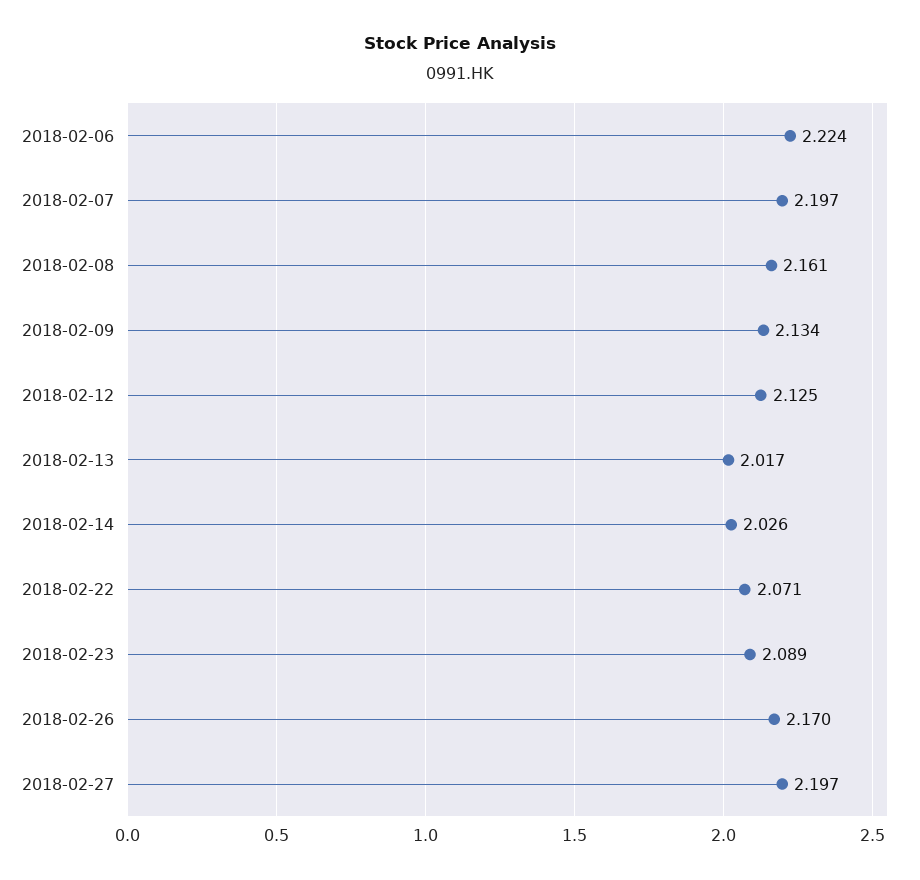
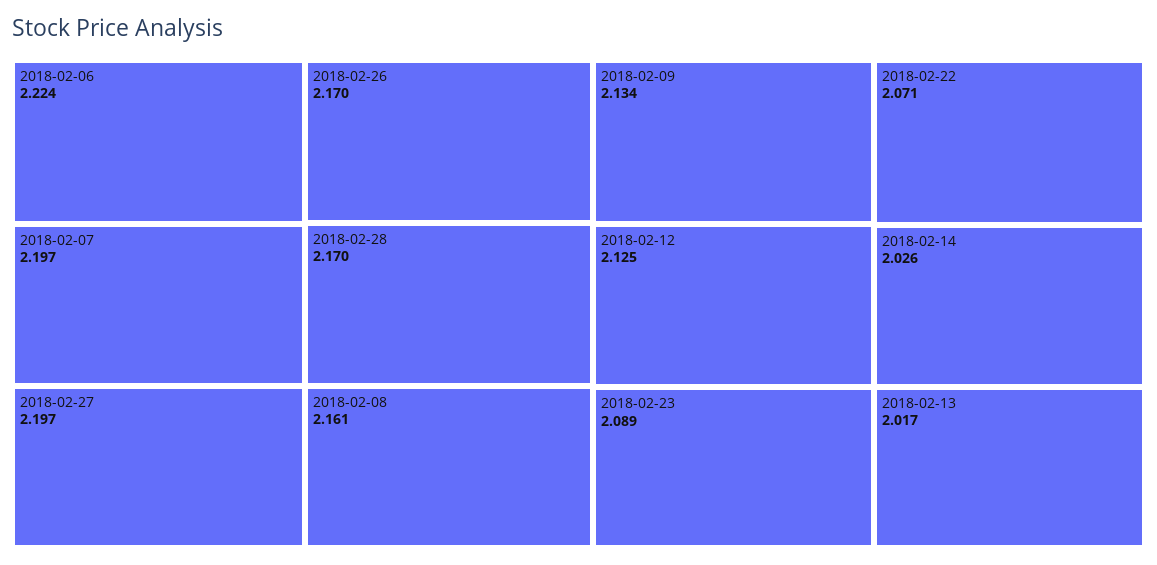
2018-02-28: none -> 2.17

